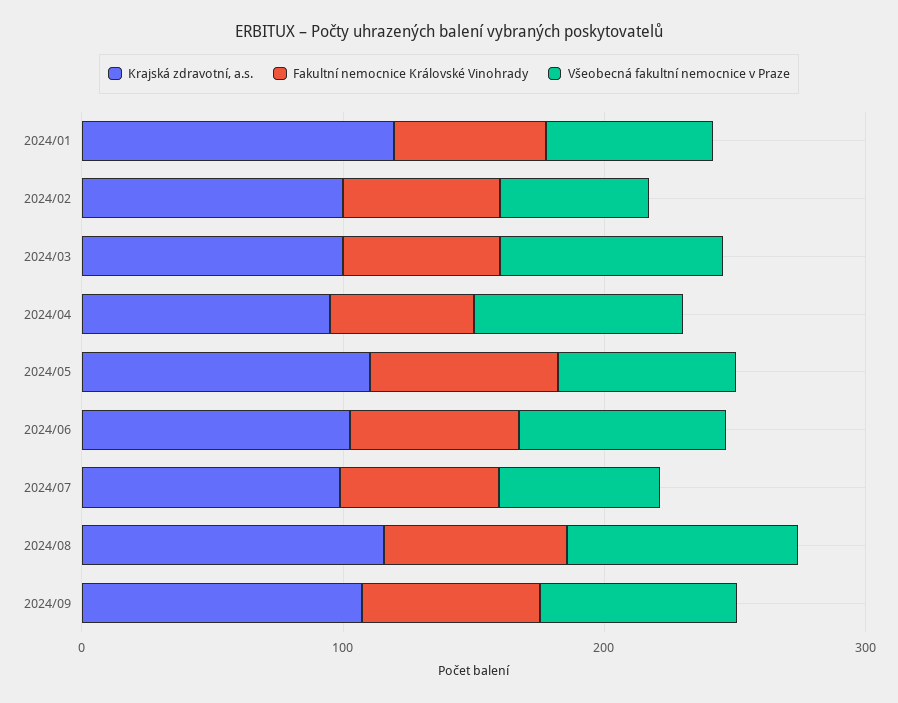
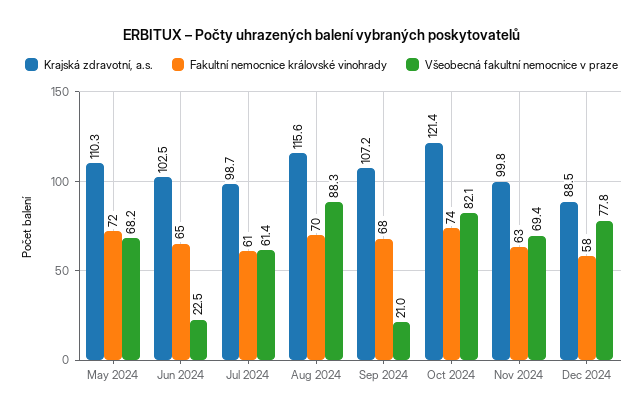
Krajská zdravotní, a.s., 2024/01: 120 -> none
Fakultní nemocnice Královské Vinohrady, 2024/01: 60 -> none
Všeobecná fakultní nemocnice v Praze, 2024/01: 60 -> none
Krajská zdravotní, a.s., 2024/02: 100 -> none
Fakultní nemocnice Královské Vinohrady, 2024/02: 60 -> none
Všeobecná fakultní nemocnice v Praze, 2024/02: 60 -> none
Krajská zdravotní, a.s., 2024/03: 100 -> none
Fakultní nemocnice Královské Vinohrady, 2024/03: 60 -> none
Všeobecná fakultní nemocnice v Praze, 2024/03: 80 -> none
Krajská zdravotní, a.s., 2024/04: 100 -> none
Fakultní nemocnice Královské Vinohrady, 2024/04: 60 -> none
Všeobecná fakultní nemocnice v Praze, 2024/04: 80 -> none
Všeobecná fakultní nemocnice v Praze, 2024/06: 80 -> 22.5
Všeobecná fakultní nemocnice v Praze, 2024/09: 80 -> 21
Krajská zdravotní, a.s., Oct 2024: none -> 121.4
Fakultní nemocnice Královské Vinohrady, Oct 2024: none -> 74
Všeobecná fakultní nemocnice v Praze, Oct 2024: none -> 82.1
Krajská zdravotní, a.s., Nov 2024: none -> 99.8
Fakultní nemocnice Královské Vinohrady, Nov 2024: none -> 63
Všeobecná fakultní nemocnice v Praze, Nov 2024: none -> 69.4
Krajská zdravotní, a.s., Dec 2024: none -> 88.5
Fakultní nemocnice Královské Vinohrady, Dec 2024: none -> 58
Všeobecná fakultní nemocnice v Praze, Dec 2024: none -> 77.8

